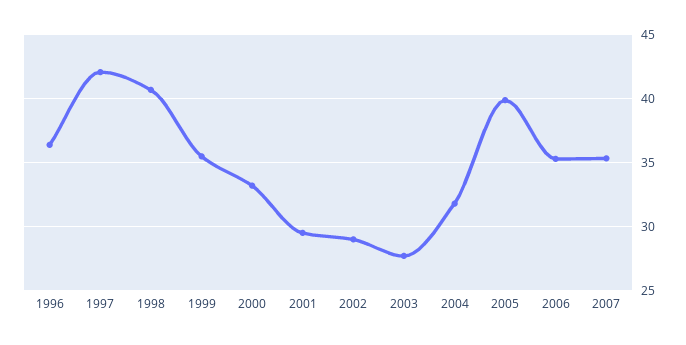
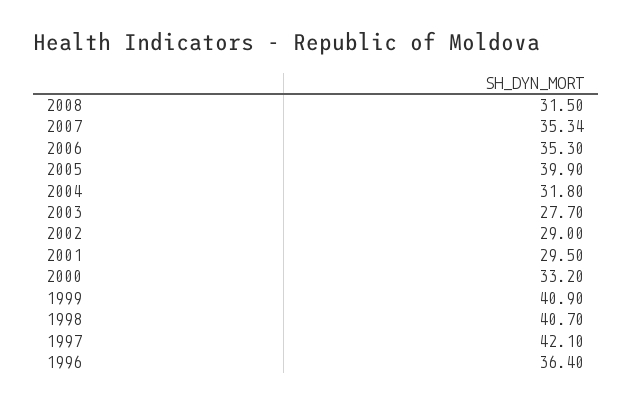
1999: 35.5 -> 40.9
2008: none -> 31.5

